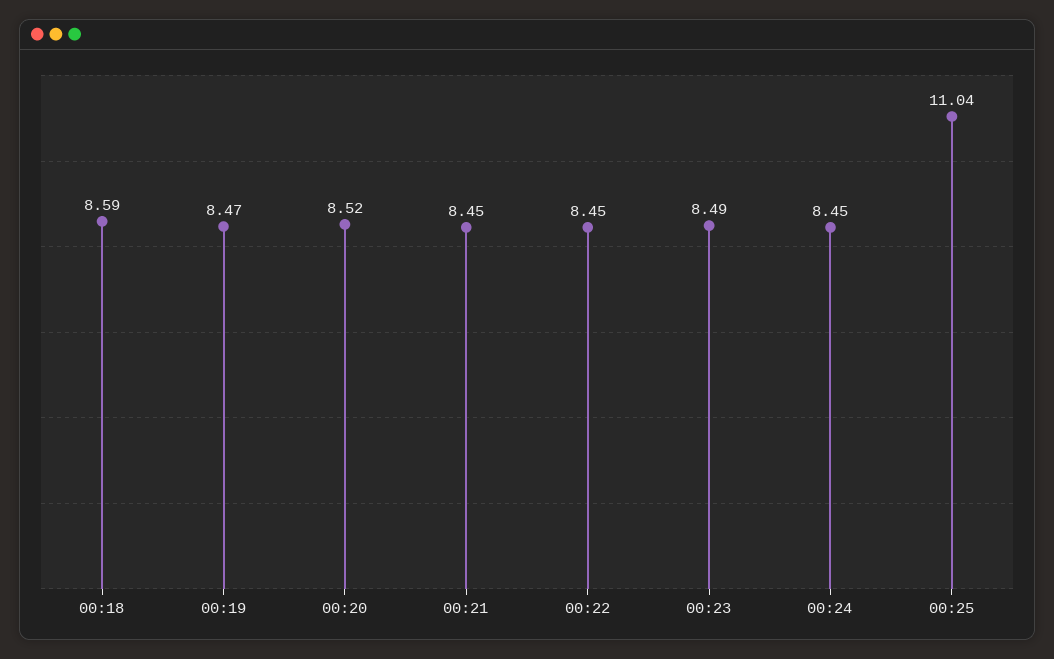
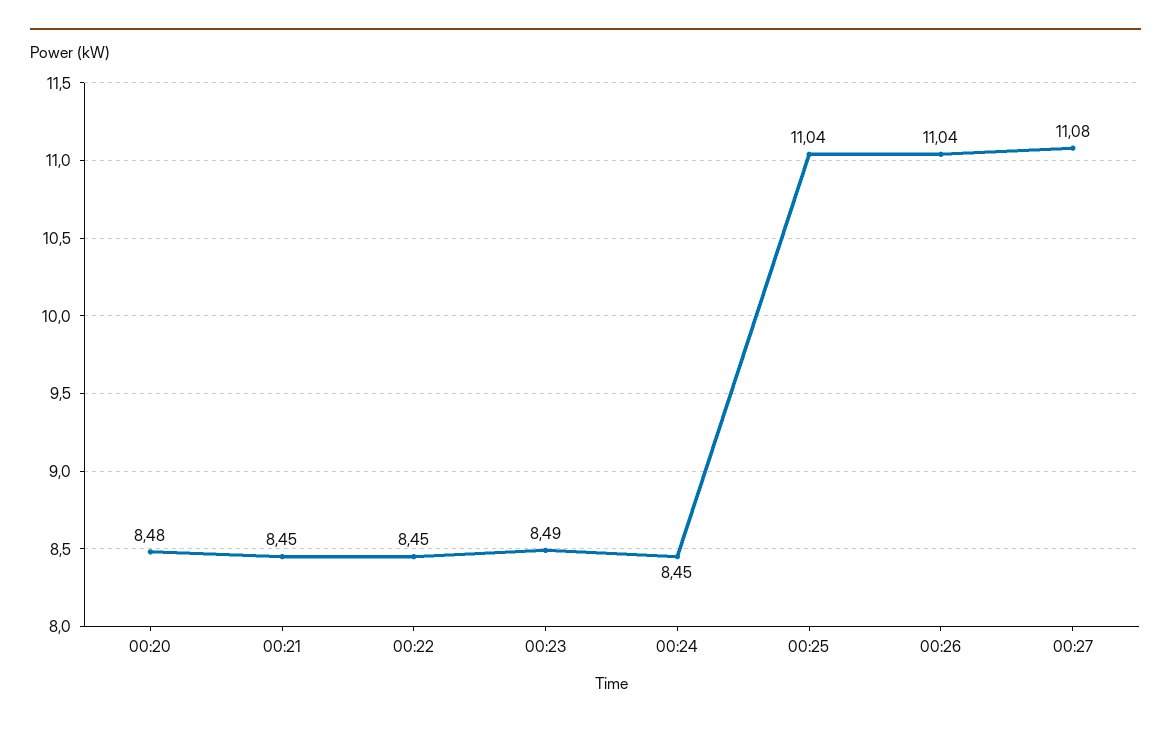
00:18: 8.59 -> none
00:19: 8.47 -> none
00:20: 8.52 -> 8.48
00:26: none -> 11.04
00:27: none -> 11.08

